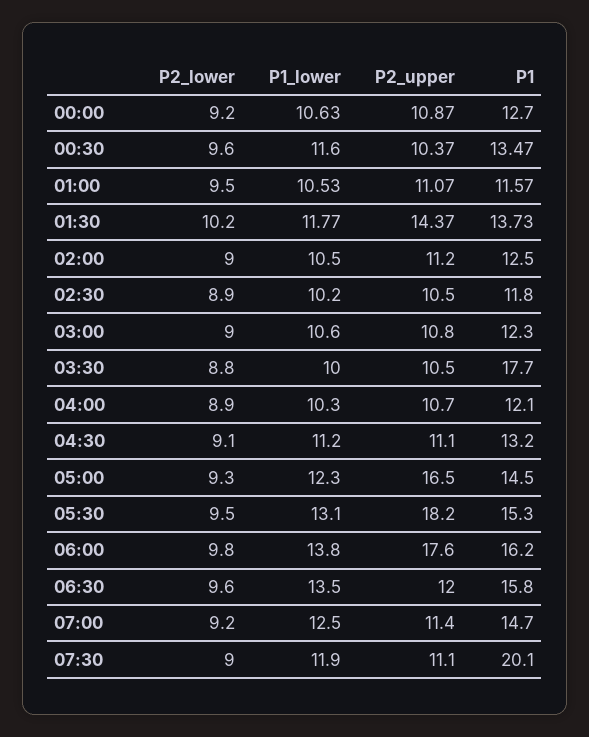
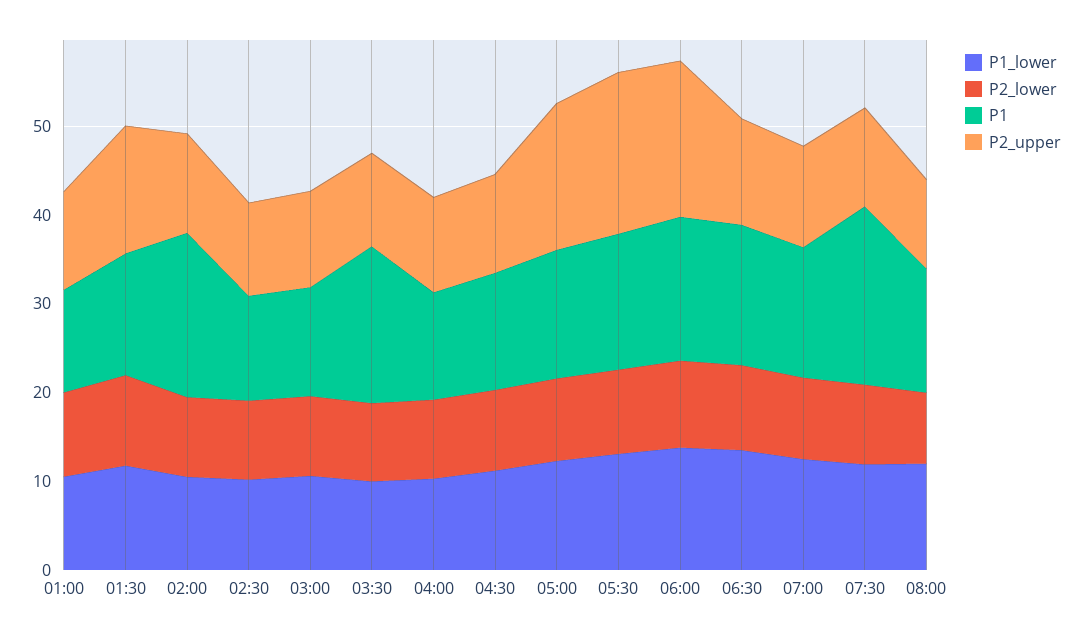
P2_lower, 00:00: 9.2 -> none
P1_lower, 00:00: 10.63 -> none
P2_upper, 00:00: 10.87 -> none
P1, 00:00: 12.7 -> none
P2_lower, 00:30: 9.6 -> none
P1_lower, 00:30: 11.6 -> none
P2_upper, 00:30: 10.37 -> none
P1, 00:30: 13.47 -> none
P1, 02:00: 12.5 -> 18
P1_lower, 08:00: none -> 12
P2_lower, 08:00: none -> 8
P1, 08:00: none -> 14
P2_upper, 08:00: none -> 10

